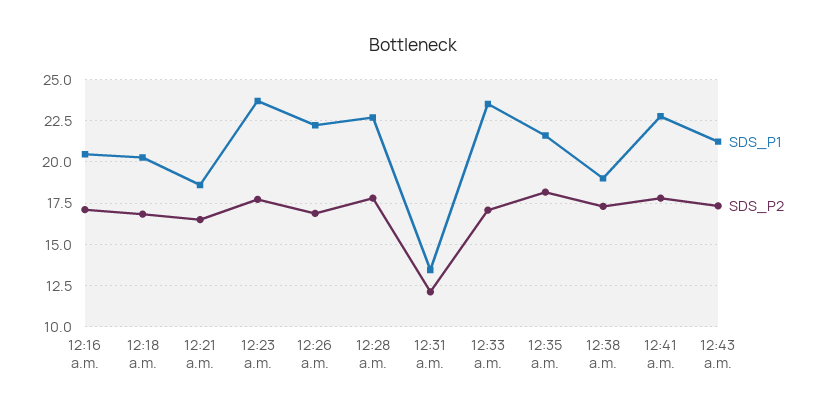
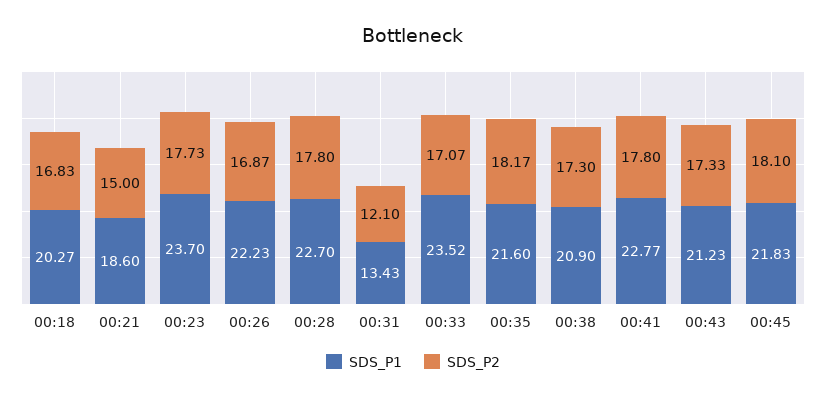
SDS_P1, 12:16 a.m.: 20.5 -> none
SDS_P2, 12:16 a.m.: 17 -> none
SDS_P2, 12:21 a.m.: 16.5 -> 15
SDS_P1, 12:38 a.m.: 19 -> 20.9
SDS_P1, 00:45: none -> 21.83
SDS_P2, 00:45: none -> 18.1

